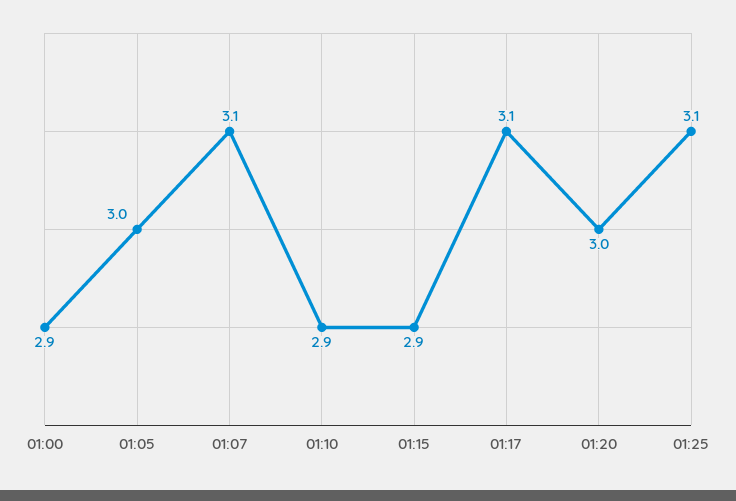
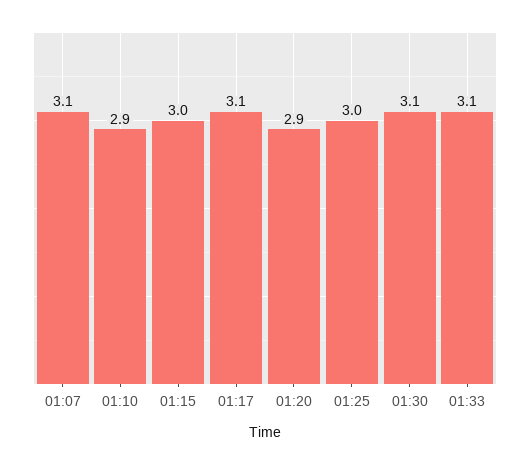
01:00: 2.9 -> none
01:05: 3 -> none
01:15: 2.9 -> 3
01:20: 3 -> 2.9
01:25: 3.1 -> 3
01:30: none -> 3.1
01:33: none -> 3.1

